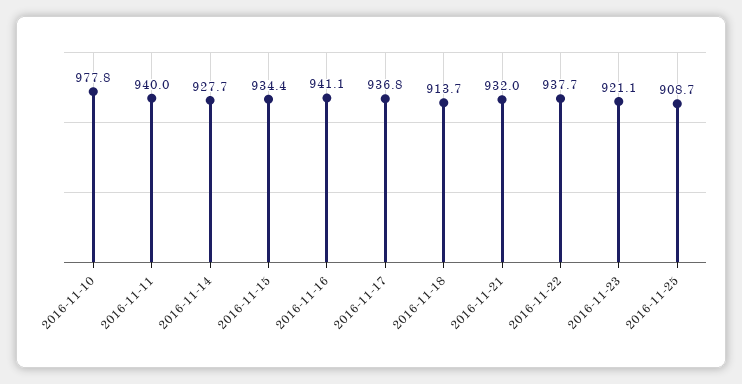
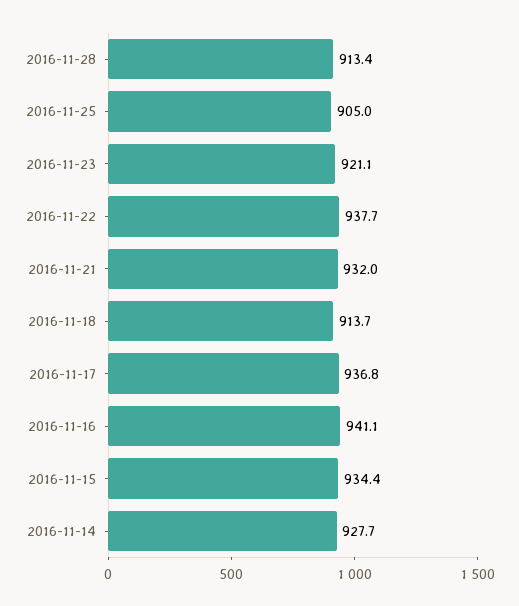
2016-11-10: 977.8 -> none
2016-11-11: 940 -> none
2016-11-25: 908.7 -> 905
2016-11-28: none -> 913.4

